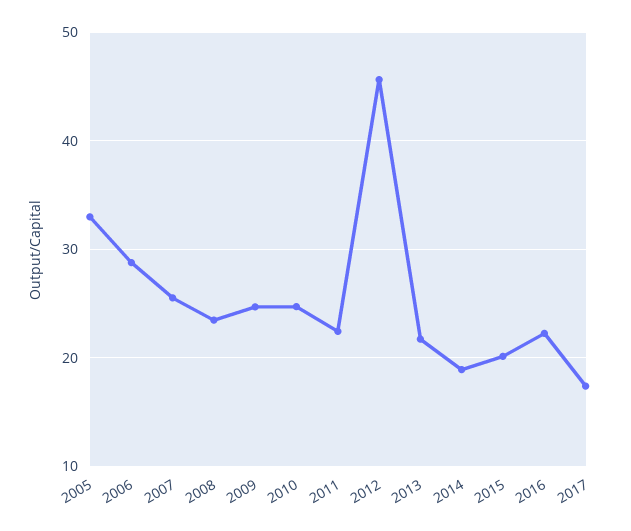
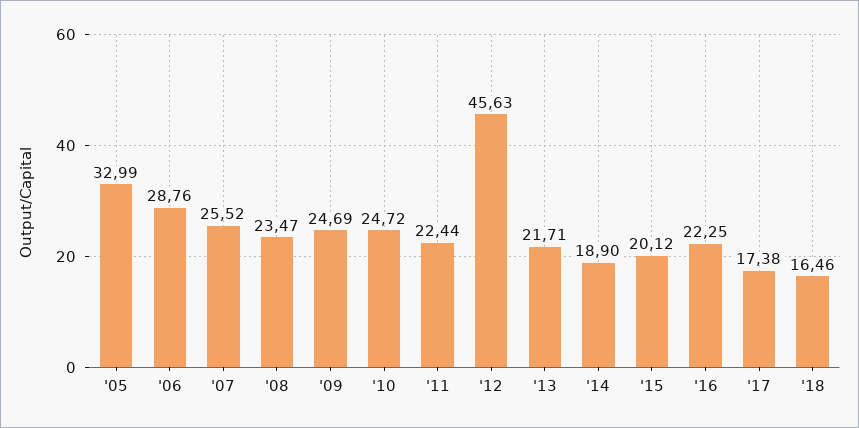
'18: none -> 16.46

